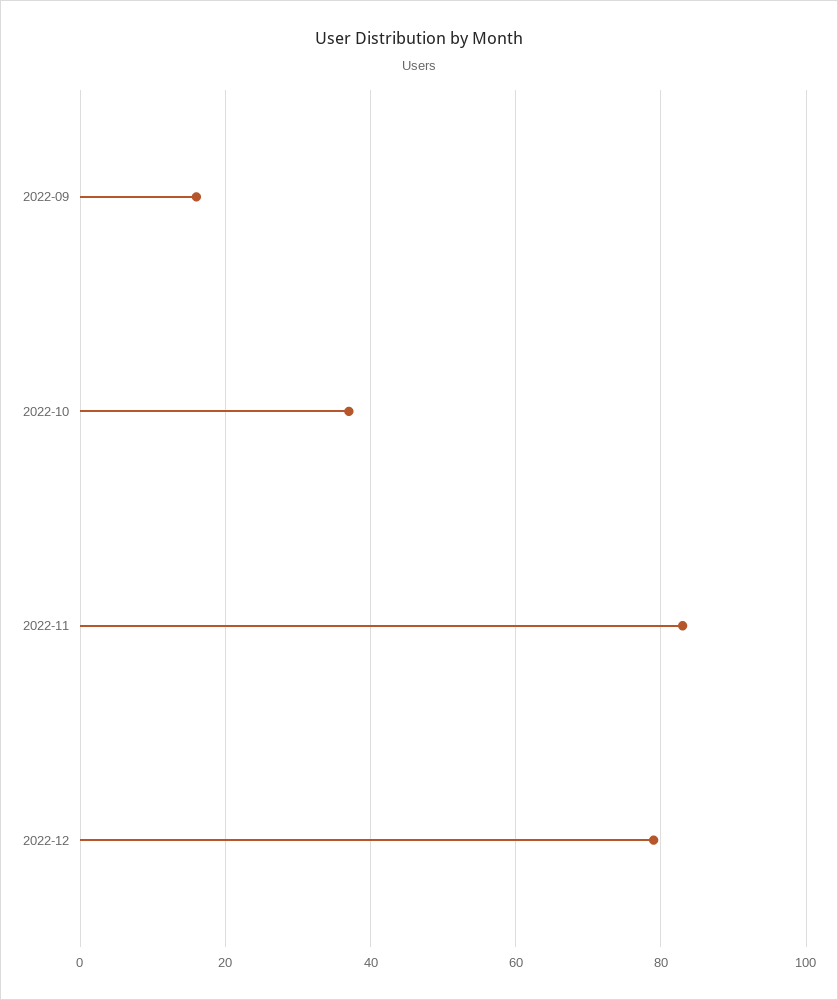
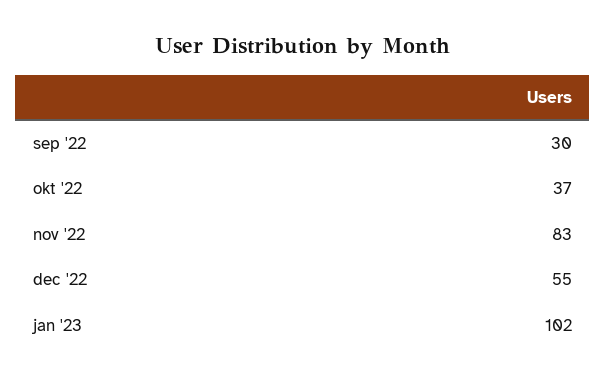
2022-09: 15 -> 30
2022-12: 80 -> 55
jan '23: none -> 102

